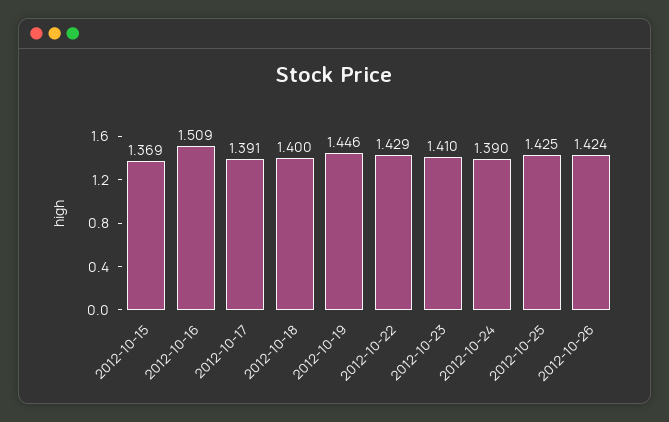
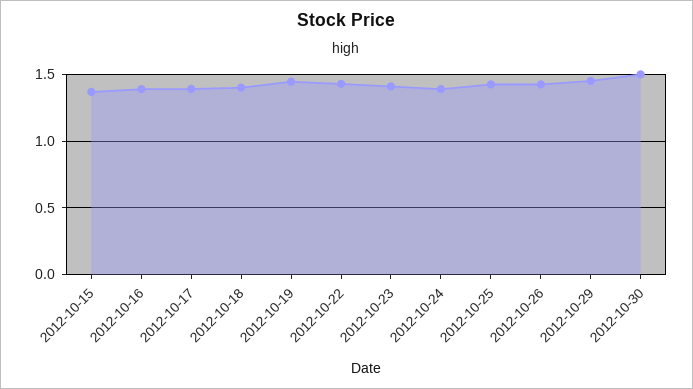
2012-10-16: 1.509 -> 1.4
2012-10-29: none -> 1.45
2012-10-30: none -> 1.5

